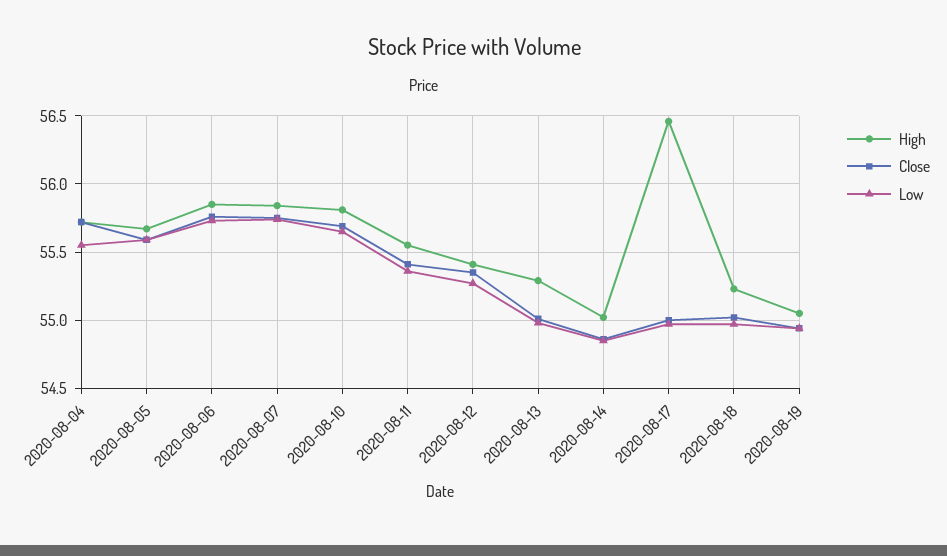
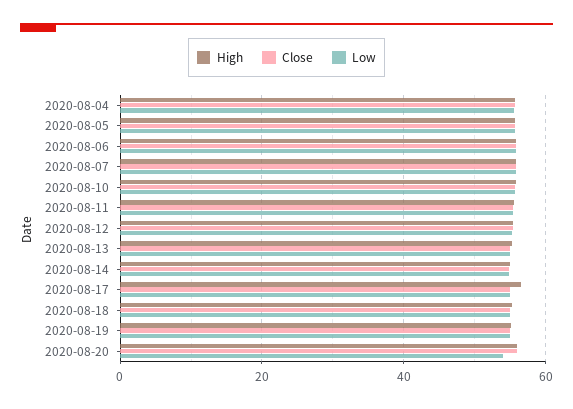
High, 2020-08-20: none -> 56
Close, 2020-08-20: none -> 56
Low, 2020-08-20: none -> 54

